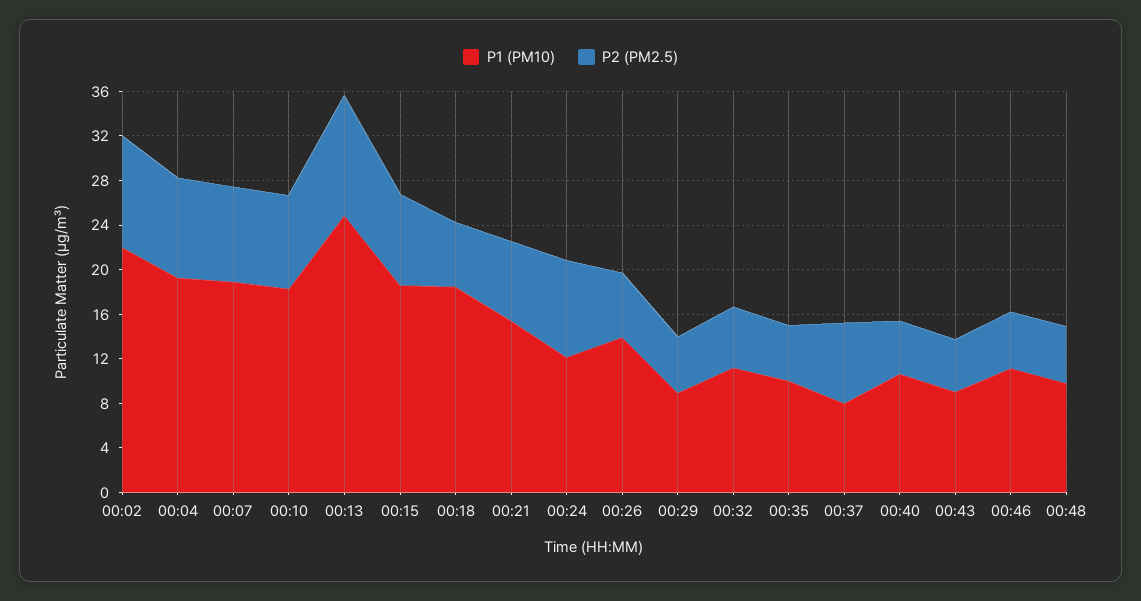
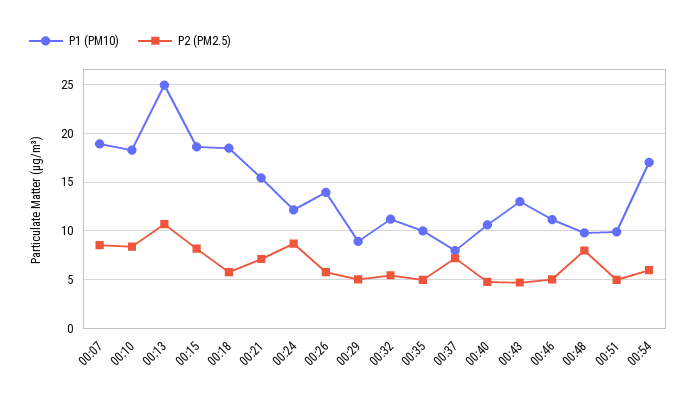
P1 (PM10), 00:02: 22 -> none
P2 (PM2.5), 00:02: 10 -> none
P1 (PM10), 00:04: 19 -> none
P2 (PM2.5), 00:04: 9 -> none
P1 (PM10), 00:43: 9 -> 13
P2 (PM2.5), 00:48: 5 -> 8
P1 (PM10), 00:51: none -> 10
P2 (PM2.5), 00:51: none -> 5
P1 (PM10), 00:54: none -> 17
P2 (PM2.5), 00:54: none -> 6

